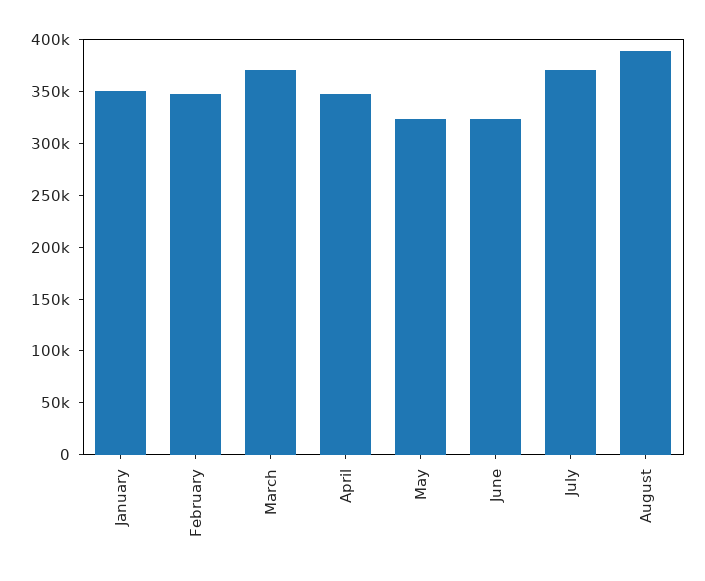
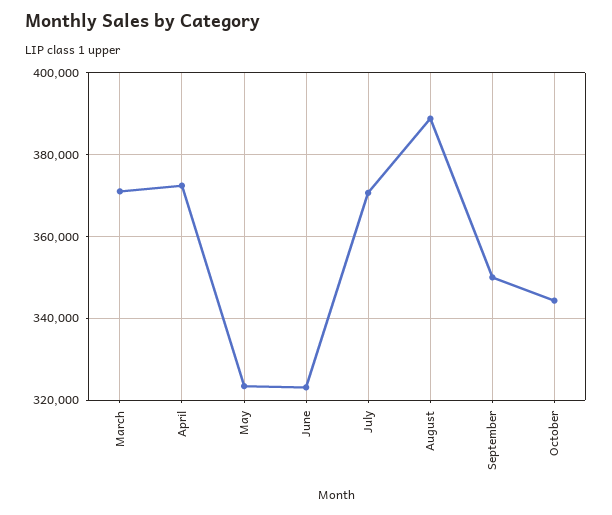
January: 350000 -> none
February: 350000 -> none
April: 350000 -> 372000
September: none -> 350000
October: none -> 344000

